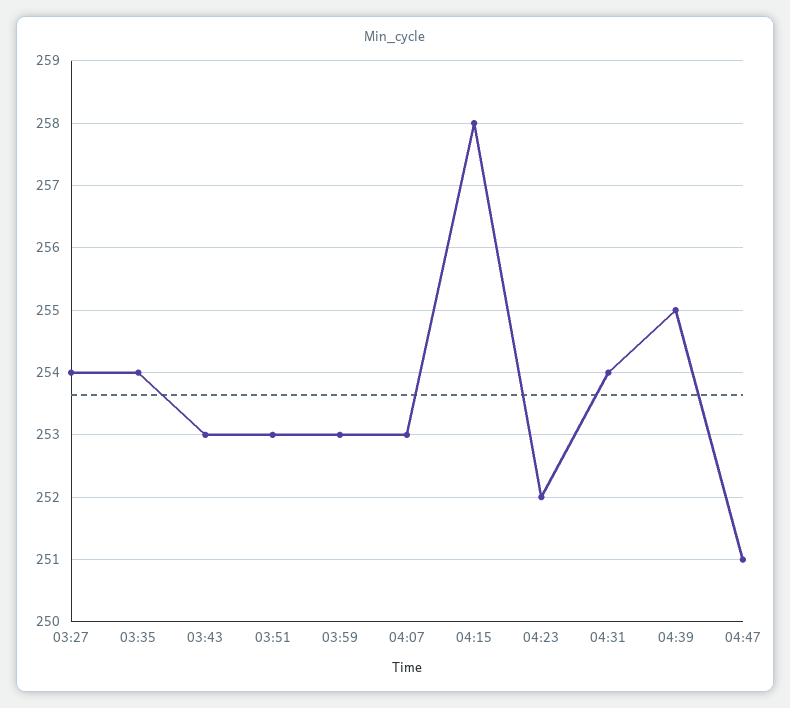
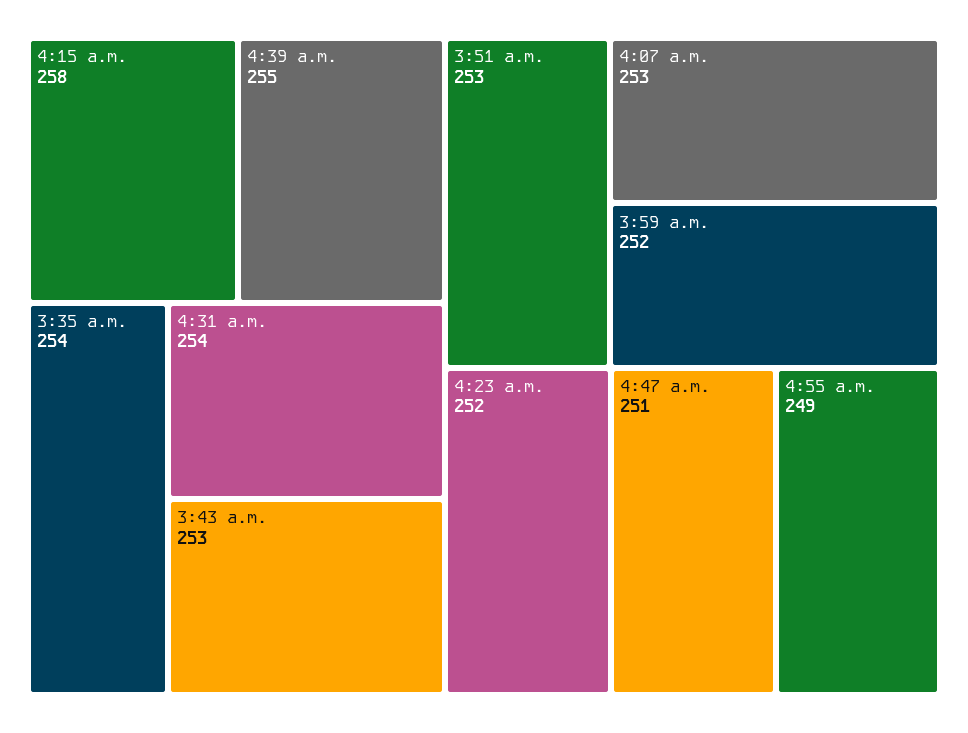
03:27: 254 -> none
03:59: 253 -> 252
4:55 a.m.: none -> 249

